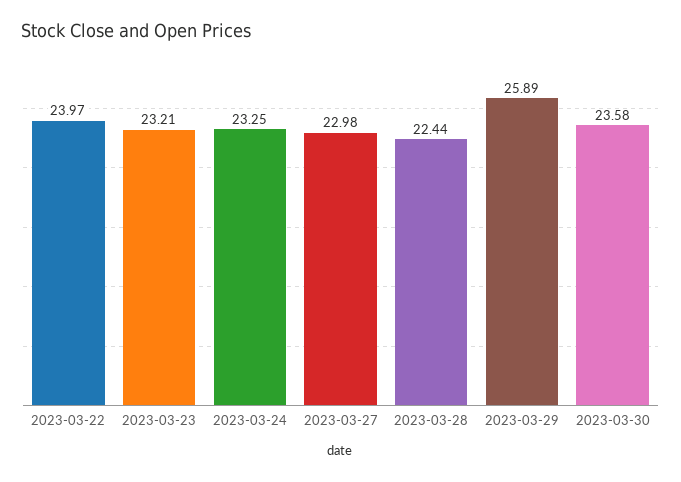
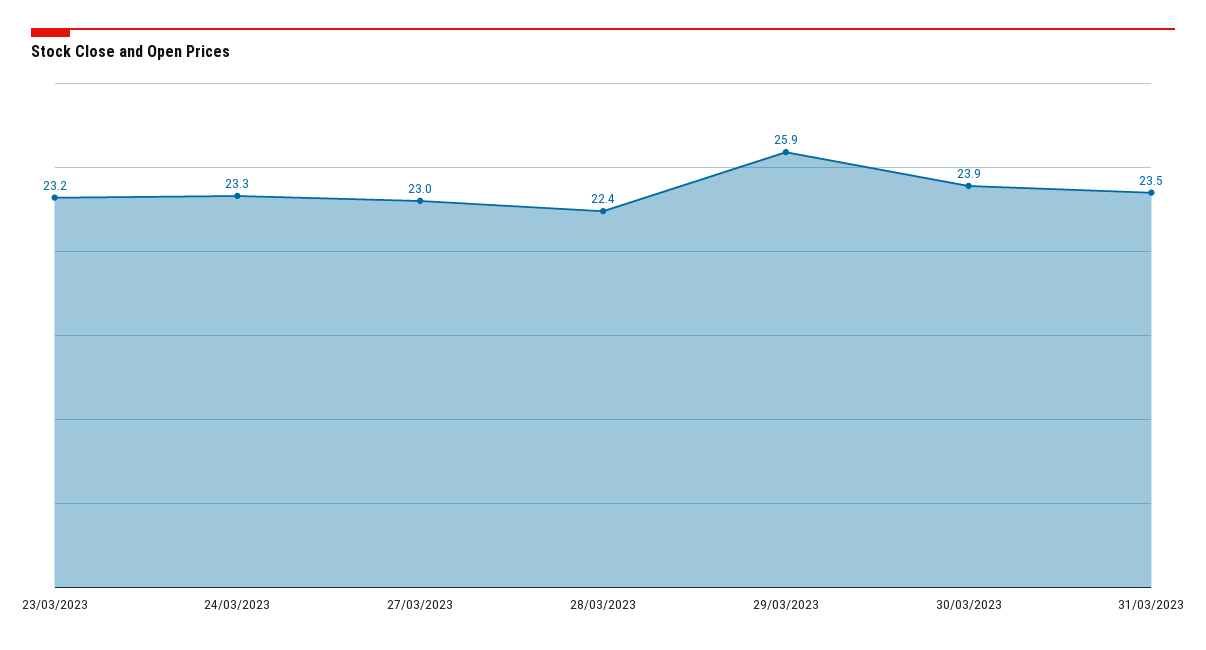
2023-03-22: 23.97 -> none
2023-03-30: 23.58 -> 23.9
31/03/2023: none -> 23.5

